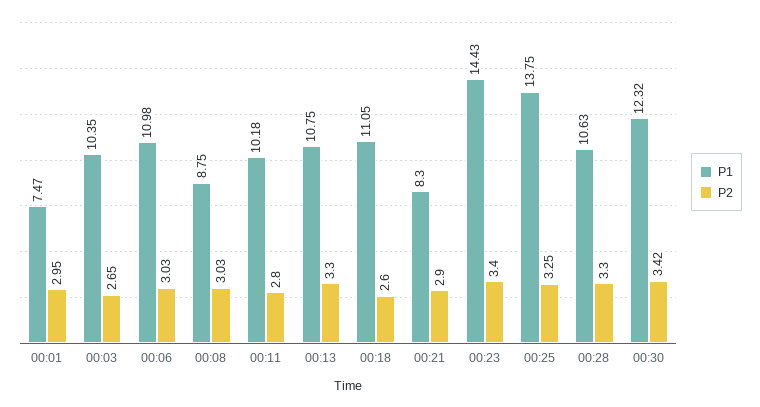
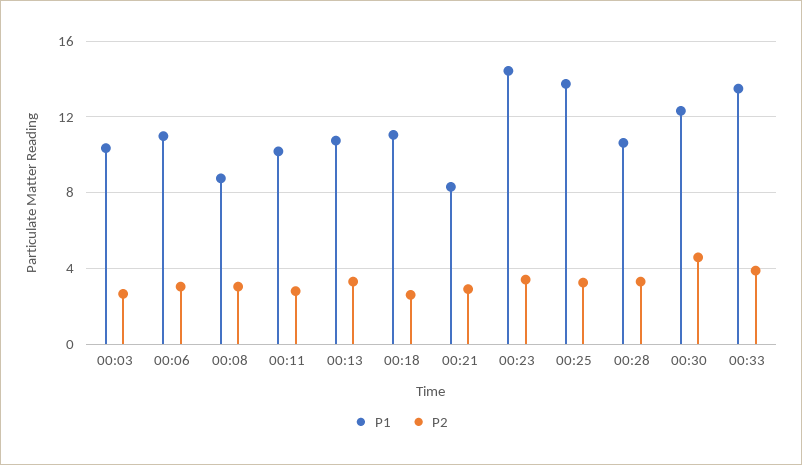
P1, 00:01: 7.47 -> none
P2, 00:01: 2.95 -> none
P2, 00:30: 3.42 -> 4.5
P1, 00:33: none -> 13.5
P2, 00:33: none -> 4

